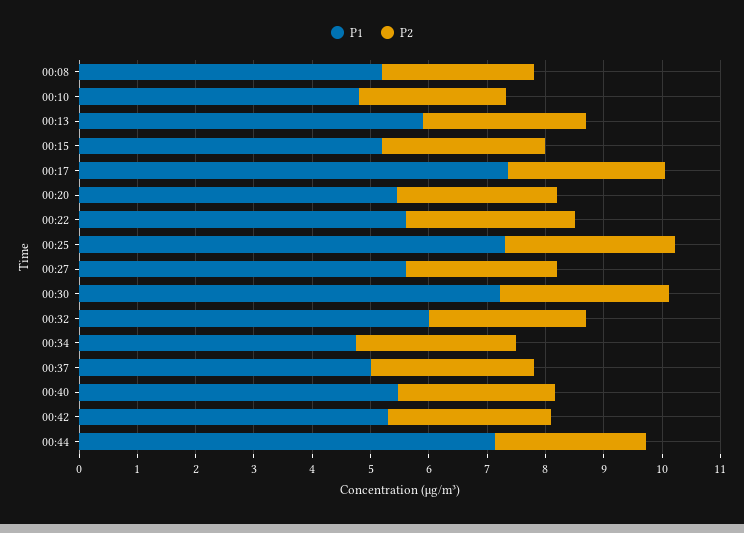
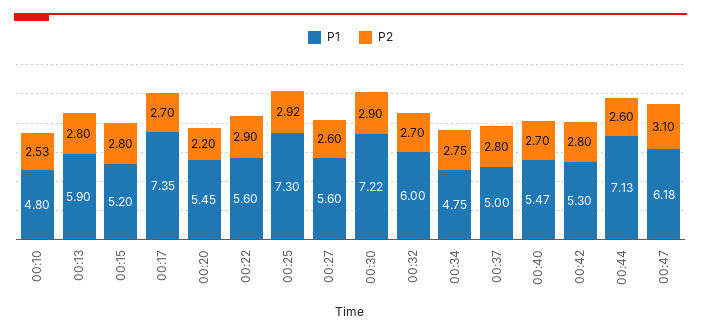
P1, 00:08: 5.2 -> none
P2, 00:08: 2.6 -> none
P2, 00:20: 2.8 -> 2.2
P1, 00:47: none -> 6.18
P2, 00:47: none -> 3.1

